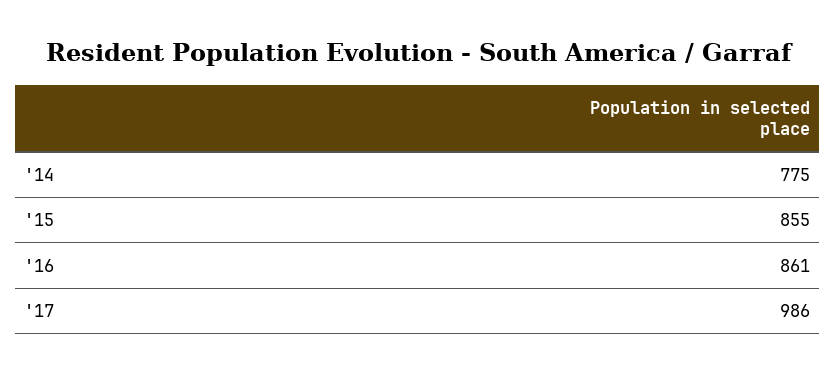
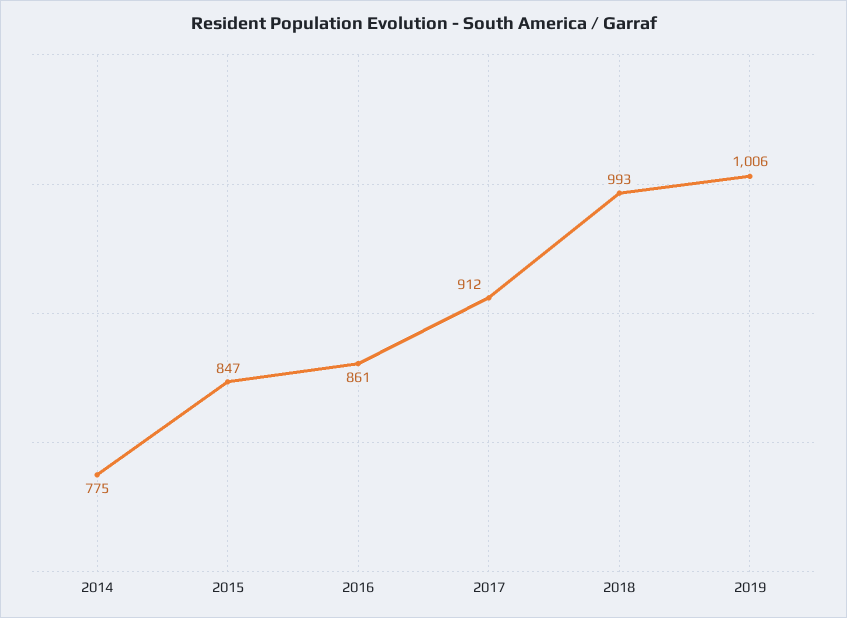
'15: 855 -> 847
'17: 986 -> 912
2018: none -> 993
2019: none -> 1006

